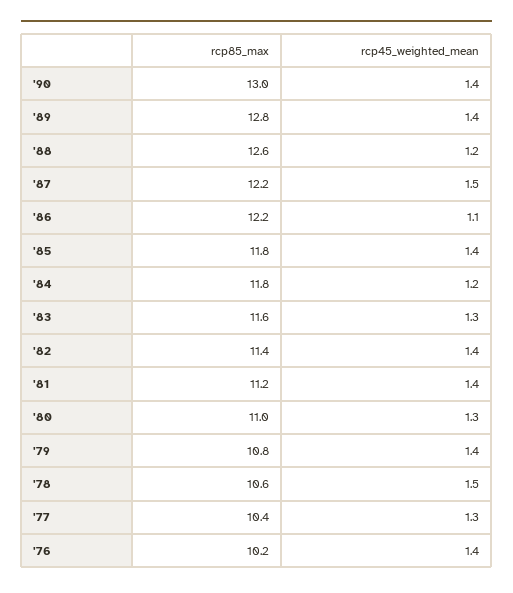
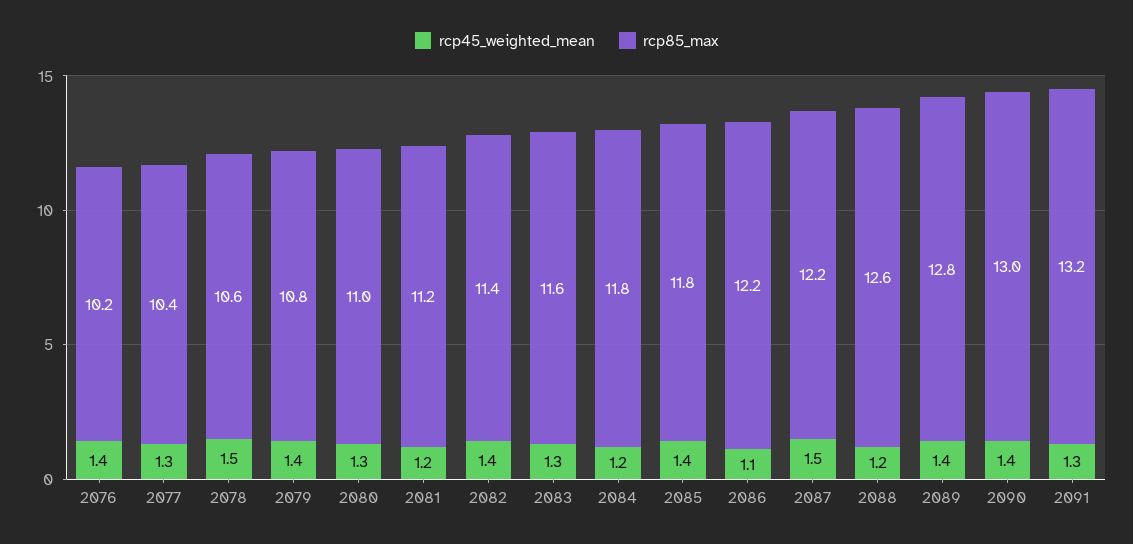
rcp45_weighted_mean, '81: 1.4 -> 1.2
rcp45_weighted_mean, 2091: none -> 1.3
rcp85_max, 2091: none -> 13.2

